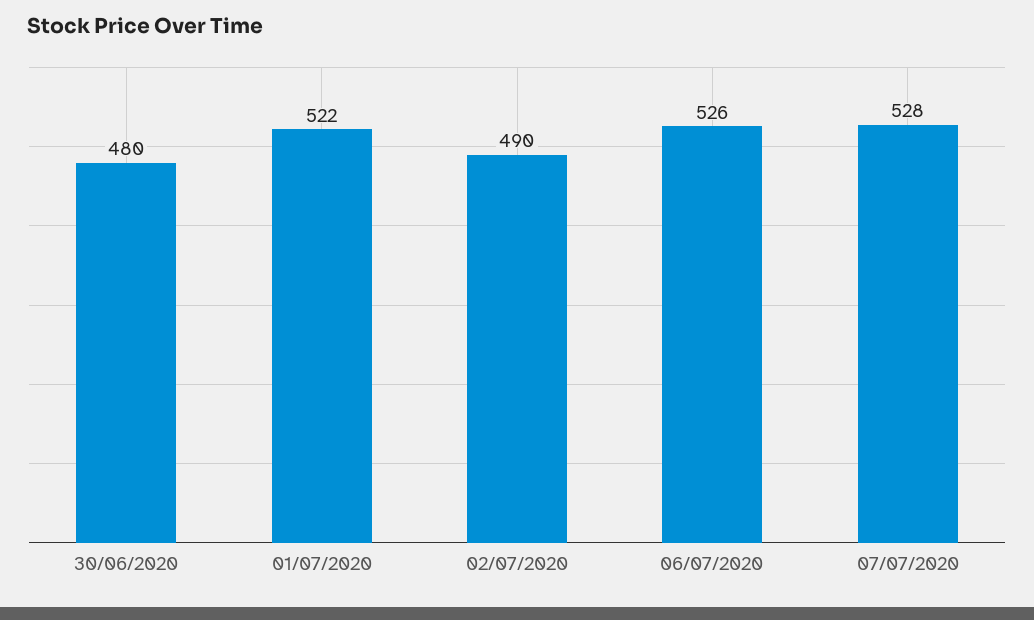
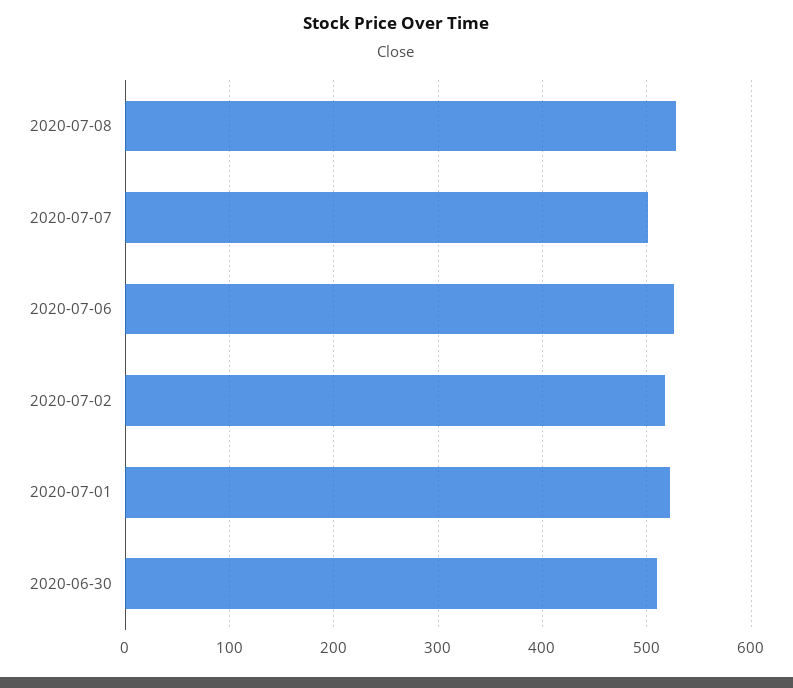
30/06/2020: 480 -> 510
02/07/2020: 490 -> 520
07/07/2020: 528 -> 500
2020-07-08: none -> 530

